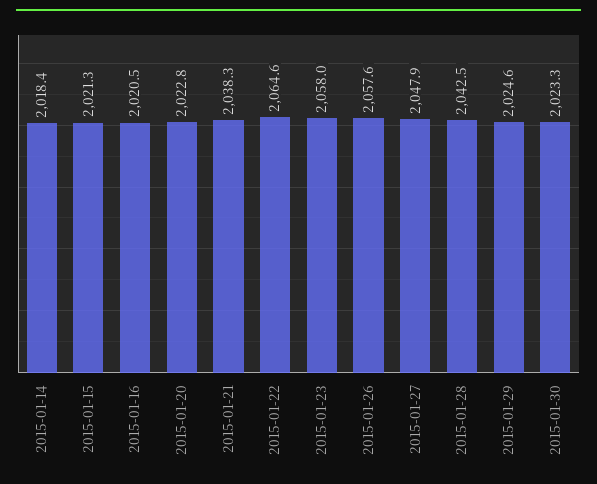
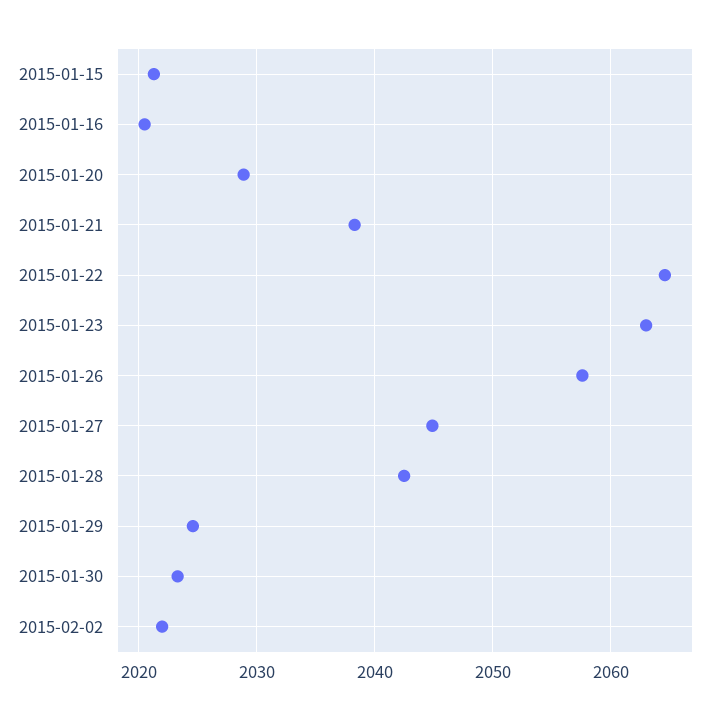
2015-01-14: 2018.4 -> none
2015-01-20: 2022.8 -> 2029
2015-01-23: 2058 -> 2063
2015-01-27: 2047.9 -> 2045
2015-02-02: none -> 2022

